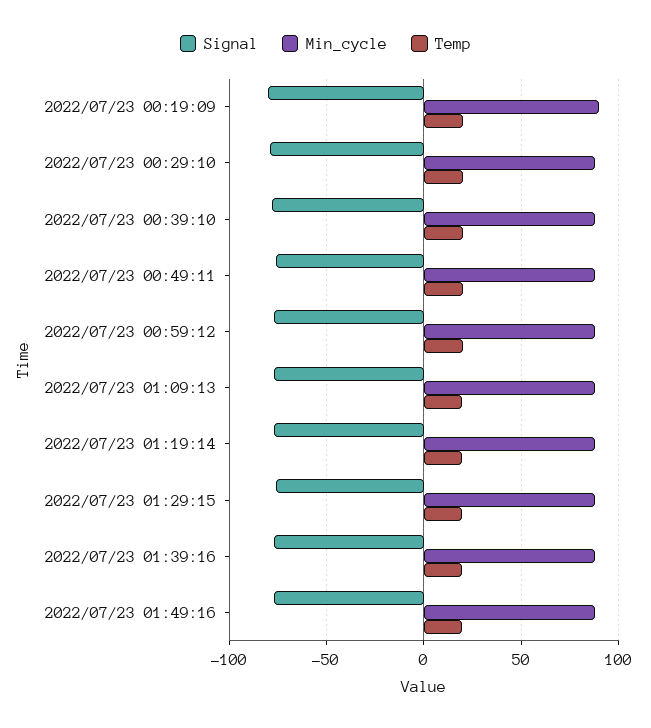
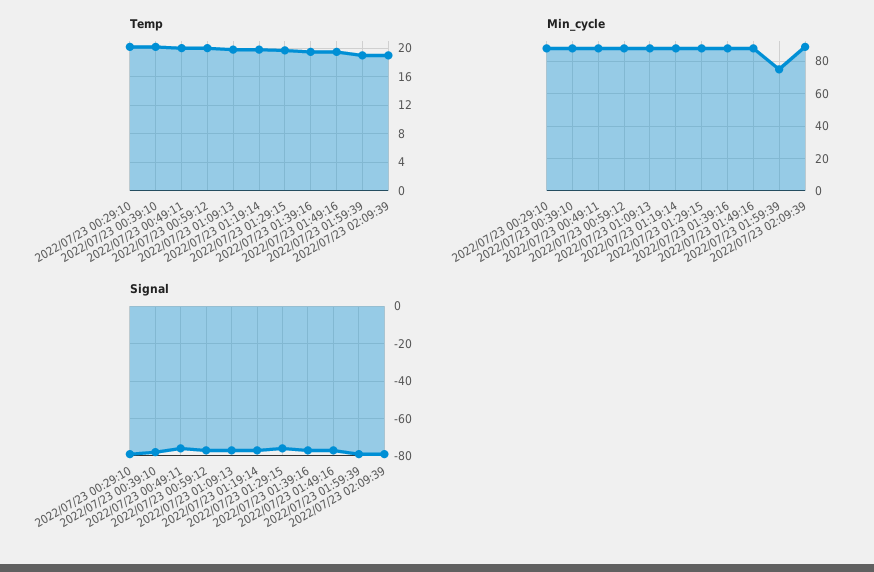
Signal, 2022/07/23 00:19:09: -80 -> none
Min_cycle, 2022/07/23 00:19:09: 90 -> none
Temp, 2022/07/23 00:19:09: 20 -> none
Temp, 2022/07/23 01:59:39: none -> 19
Temp, 2022/07/23 02:09:39: none -> 19
Min_cycle, 2022/07/23 01:59:39: none -> 75
Min_cycle, 2022/07/23 02:09:39: none -> 90
Signal, 2022/07/23 01:59:39: none -> -80
Signal, 2022/07/23 02:09:39: none -> -80

